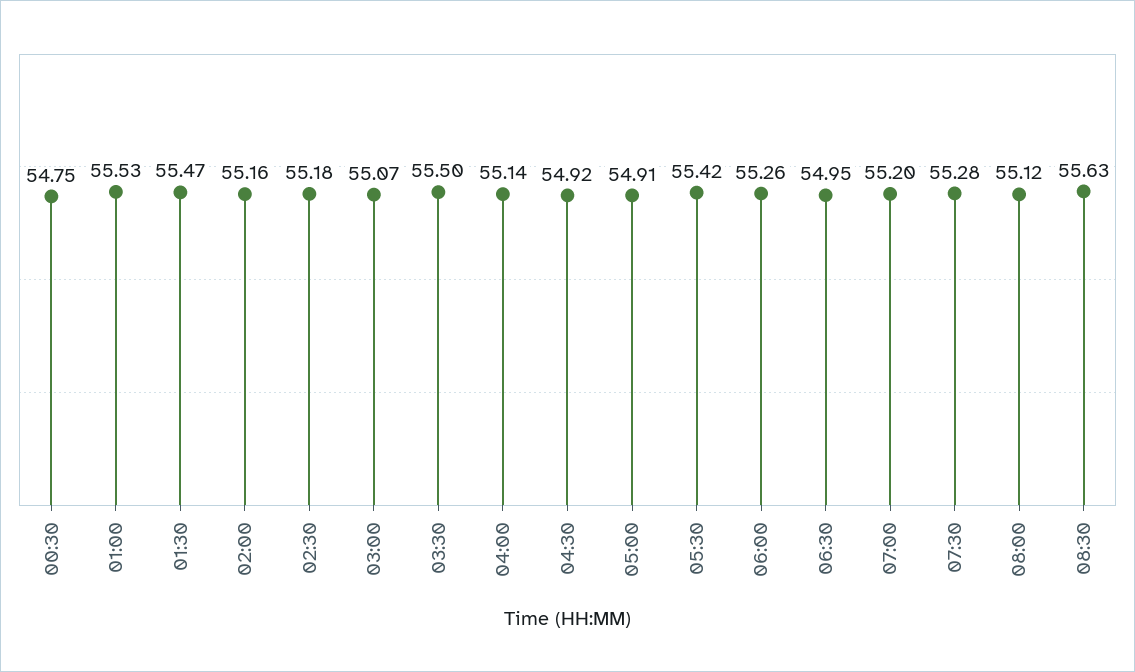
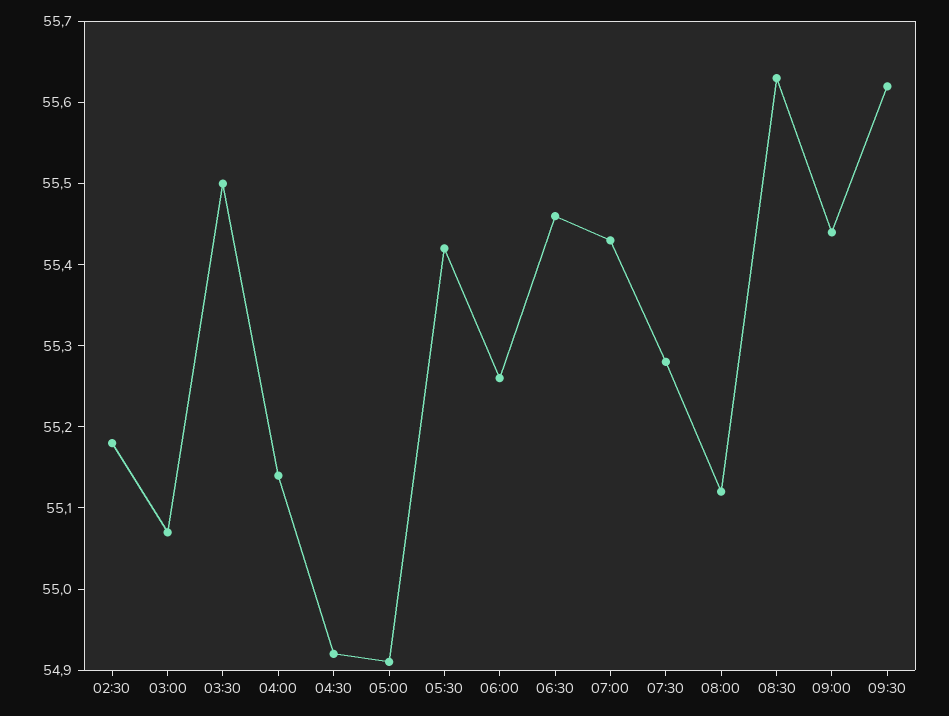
00:30: 54.75 -> none
01:00: 55.53 -> none
01:30: 55.47 -> none
02:00: 55.16 -> none
06:30: 54.95 -> 55.46
07:00: 55.2 -> 55.43
09:00: none -> 55.44
09:30: none -> 55.62

